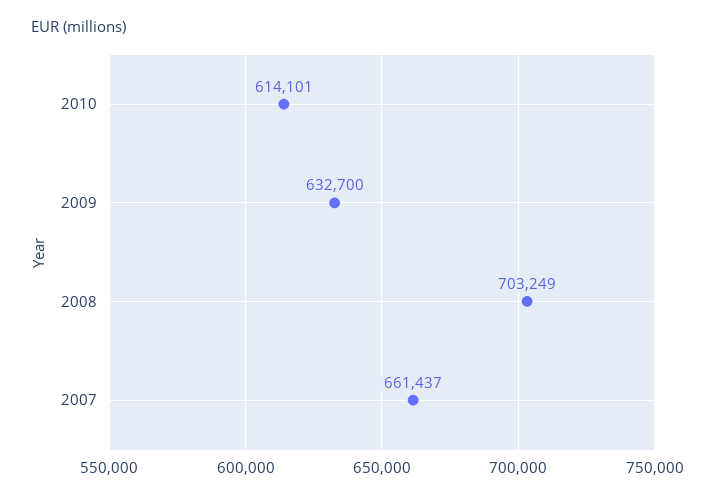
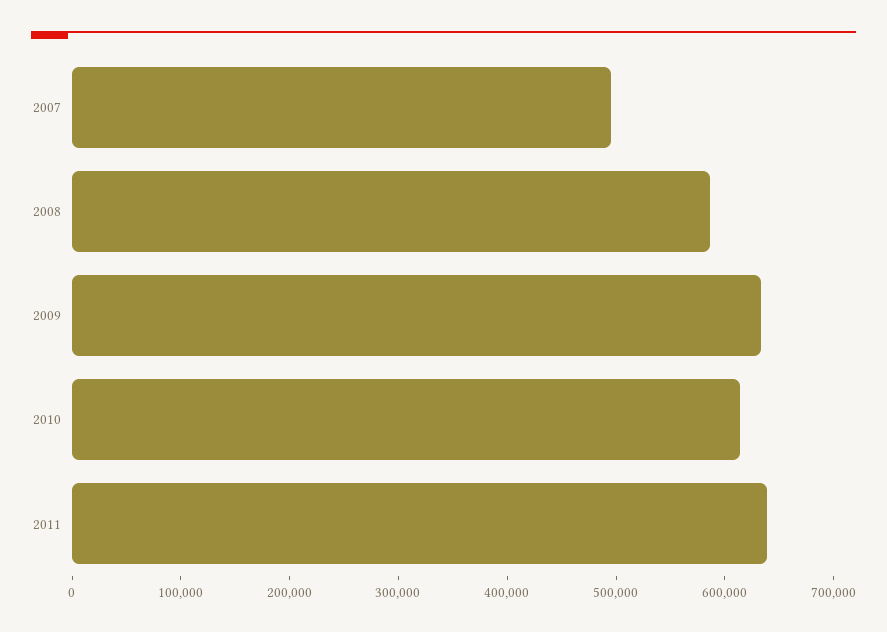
2008: 703249 -> 580000
2007: 661437 -> 500000
2011: none -> 640000

